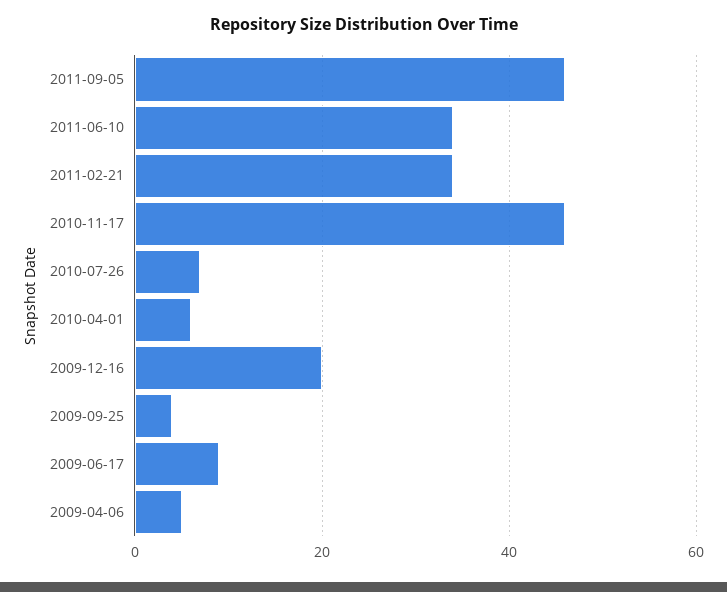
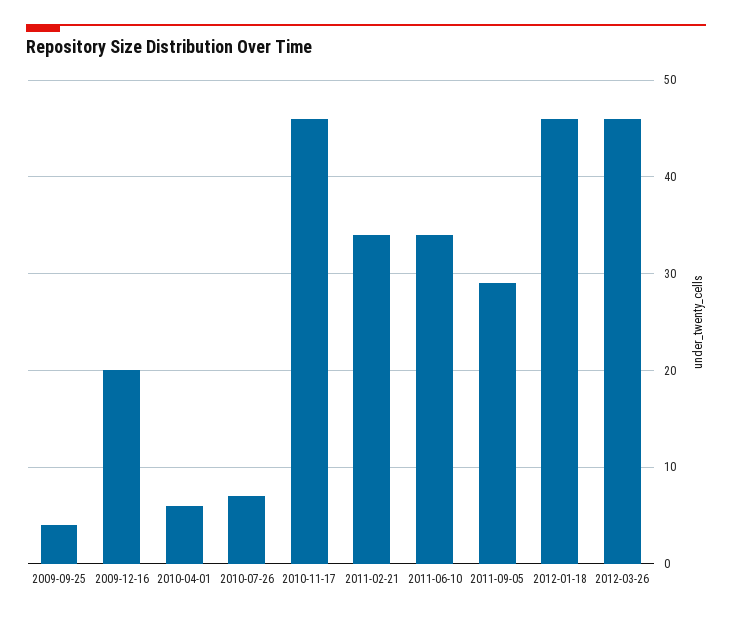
2011-09-05: 45 -> 29
2009-06-17: 10 -> none
2009-04-06: 5 -> none
2012-01-18: none -> 46
2012-03-26: none -> 46

